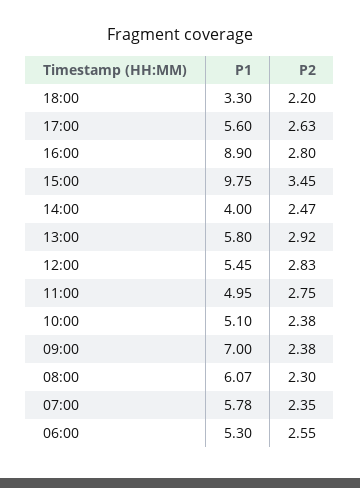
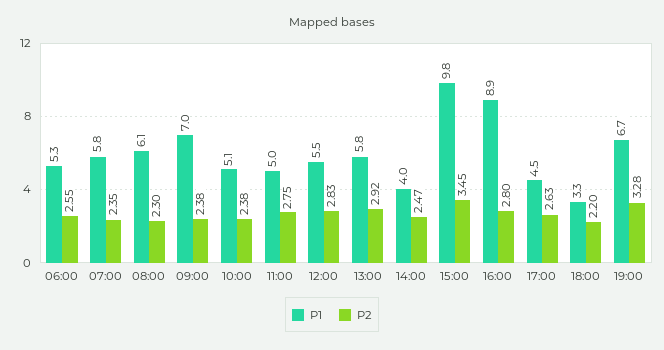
P1, 17:00: 5.6 -> 4.5
P1, 19:00: none -> 6.7
P2, 19:00: none -> 3.28

